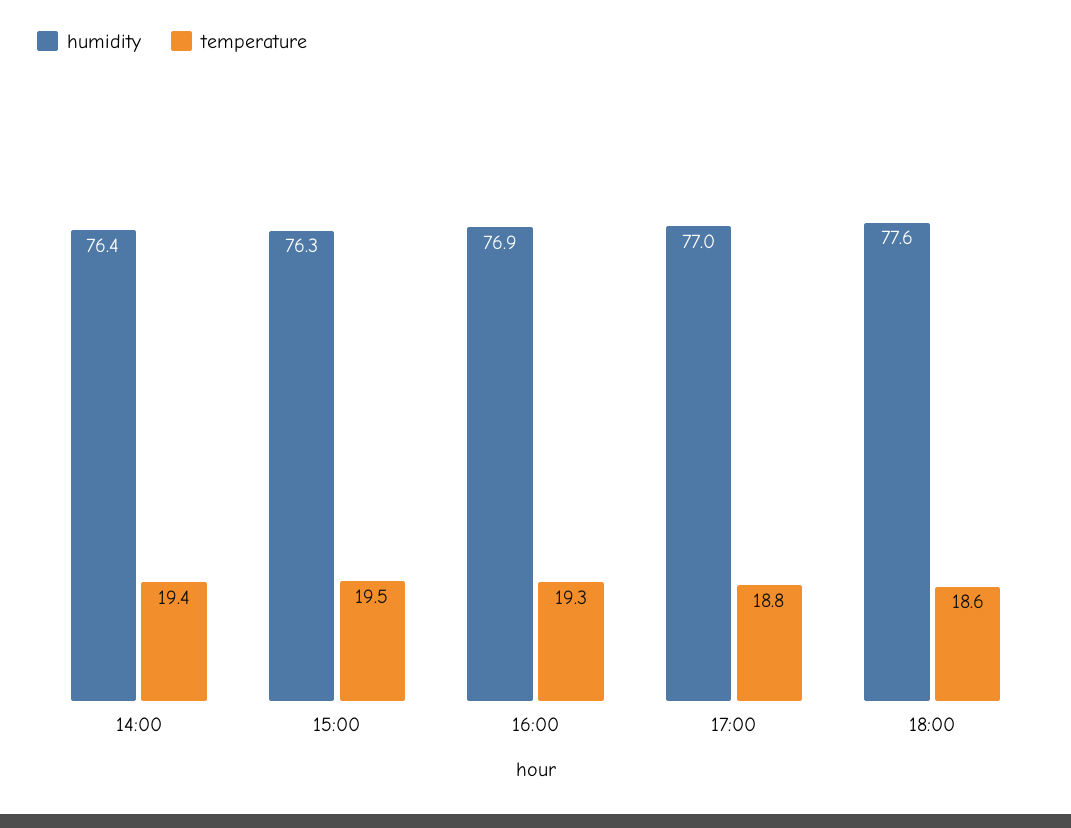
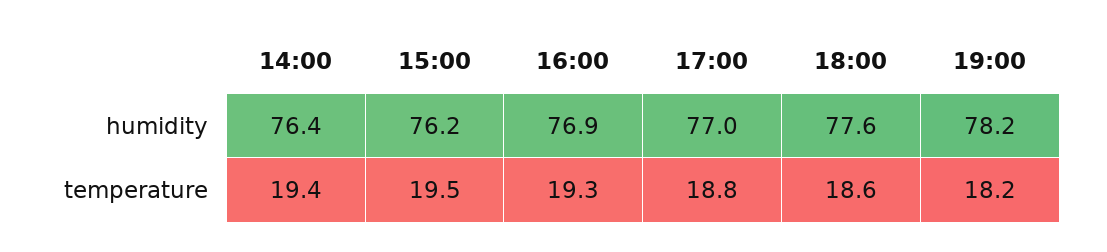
humidity, 15:00: 76.3 -> 76.2
humidity, 19:00: none -> 78.2
temperature, 19:00: none -> 18.2

